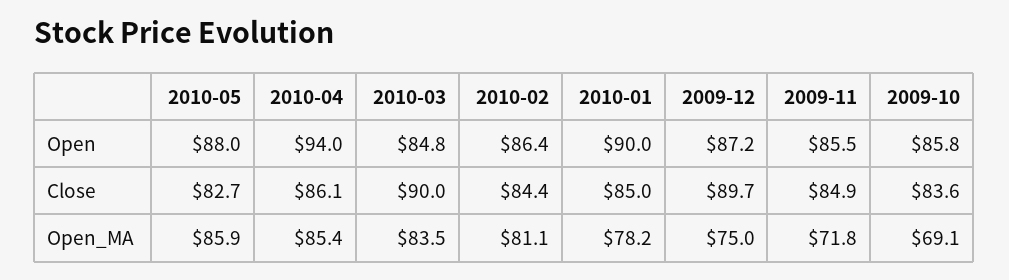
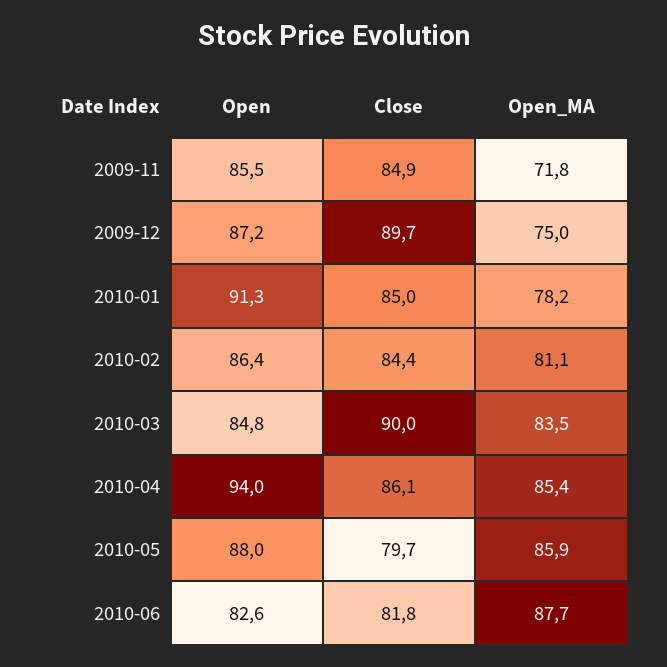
2010-01, Open: 90 -> 91.3
2009-10, Open: 85.8 -> none
2010-05, Close: 82.7 -> 79.7
2009-10, Close: 83.6 -> none
2009-10, Open_MA: 69.1 -> none
2010-06, Open: none -> 82.6
2010-06, Close: none -> 81.8
2010-06, Open_MA: none -> 87.7

